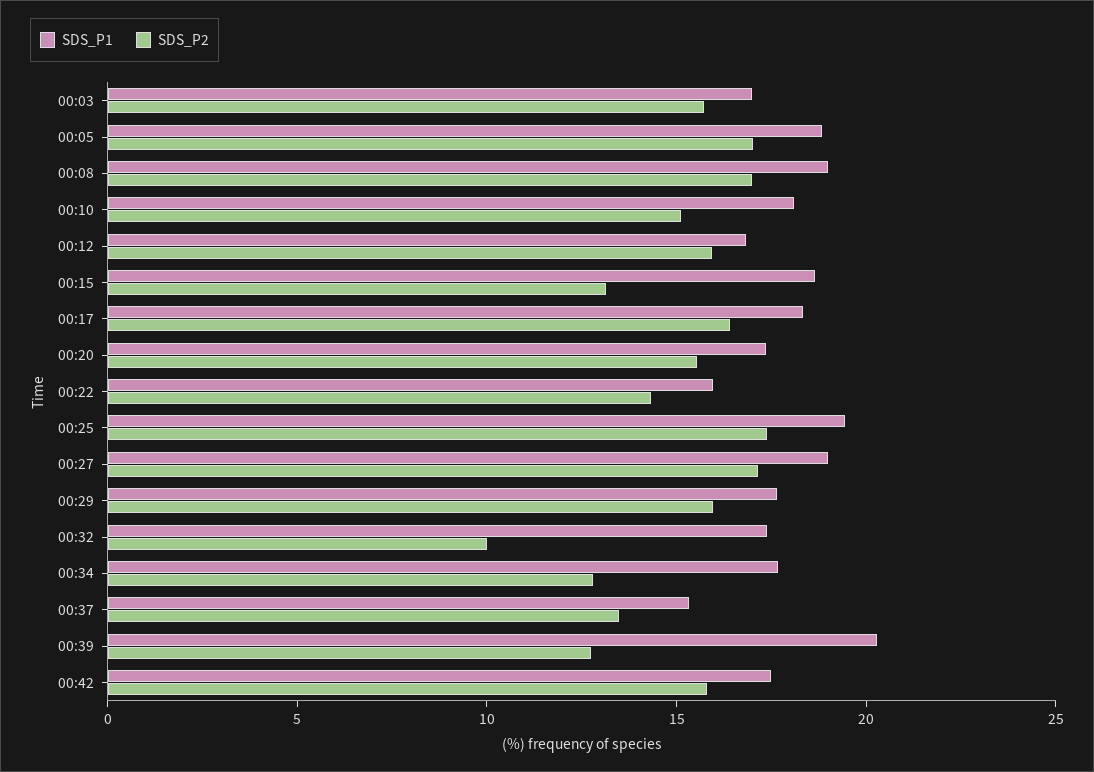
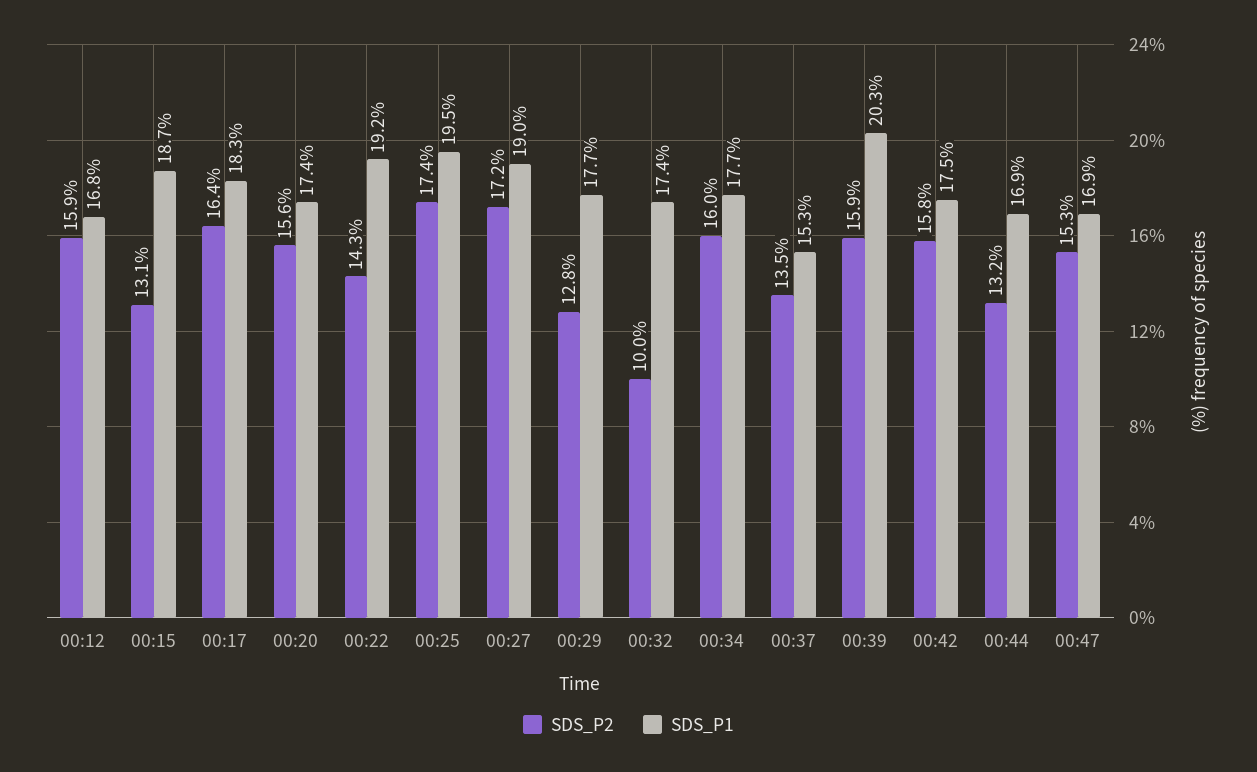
SDS_P1, 00:03: 17 -> none
SDS_P2, 00:03: 16 -> none
SDS_P1, 00:05: 19 -> none
SDS_P2, 00:05: 17 -> none
SDS_P1, 00:08: 19 -> none
SDS_P2, 00:08: 17 -> none
SDS_P1, 00:10: 18 -> none
SDS_P2, 00:10: 15 -> none
SDS_P1, 00:22: 16 -> 19.2
SDS_P2, 00:29: 16 -> 12.8
SDS_P2, 00:34: 13 -> 16
SDS_P2, 00:39: 13 -> 15.9
SDS_P2, 00:44: none -> 13.2
SDS_P1, 00:44: none -> 16.9
SDS_P2, 00:47: none -> 15.3
SDS_P1, 00:47: none -> 16.9

